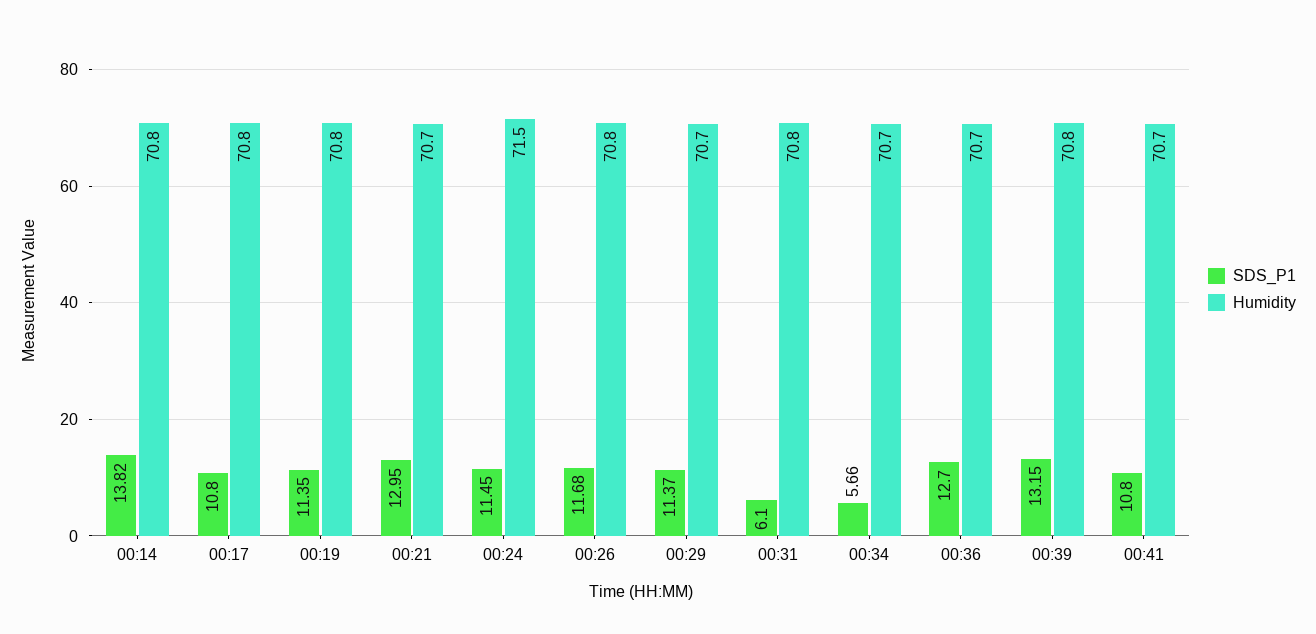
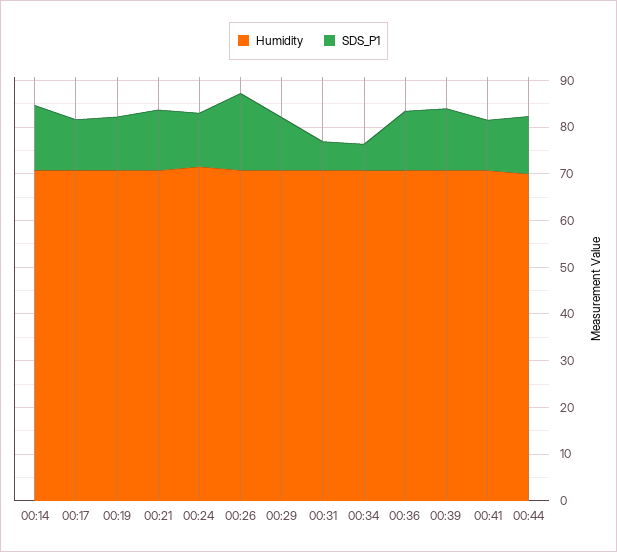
SDS_P1, 00:26: 11.68 -> 16
Humidity, 00:44: none -> 70
SDS_P1, 00:44: none -> 12

